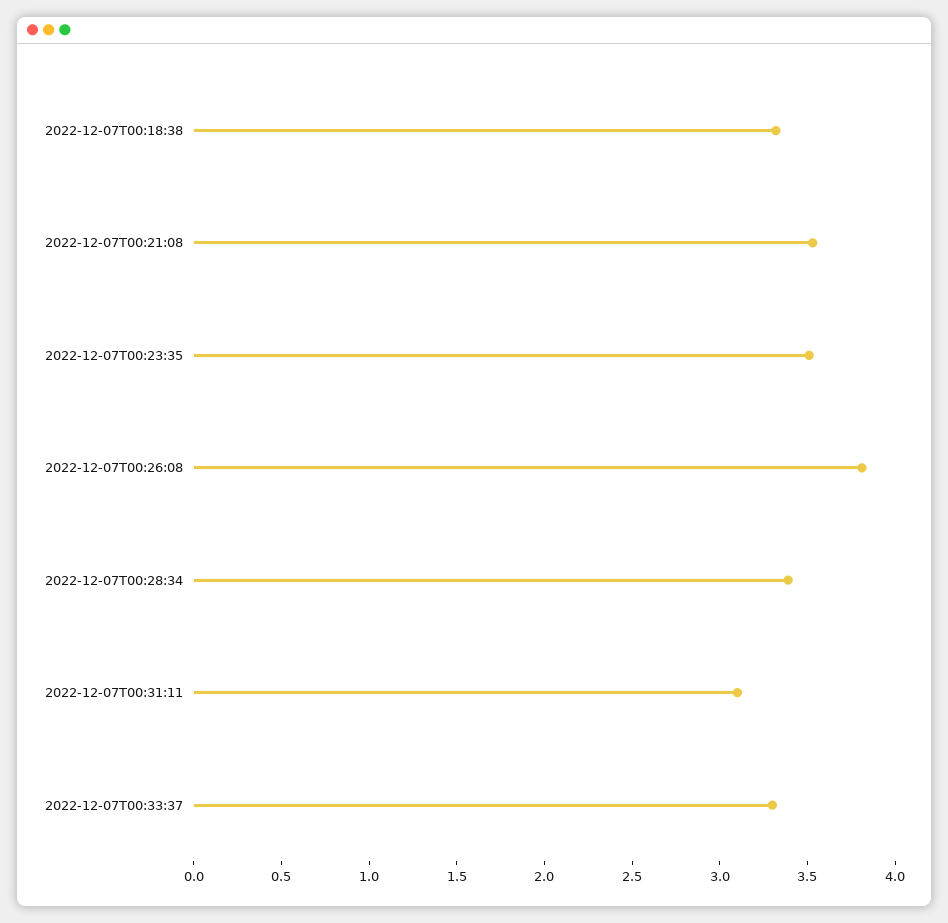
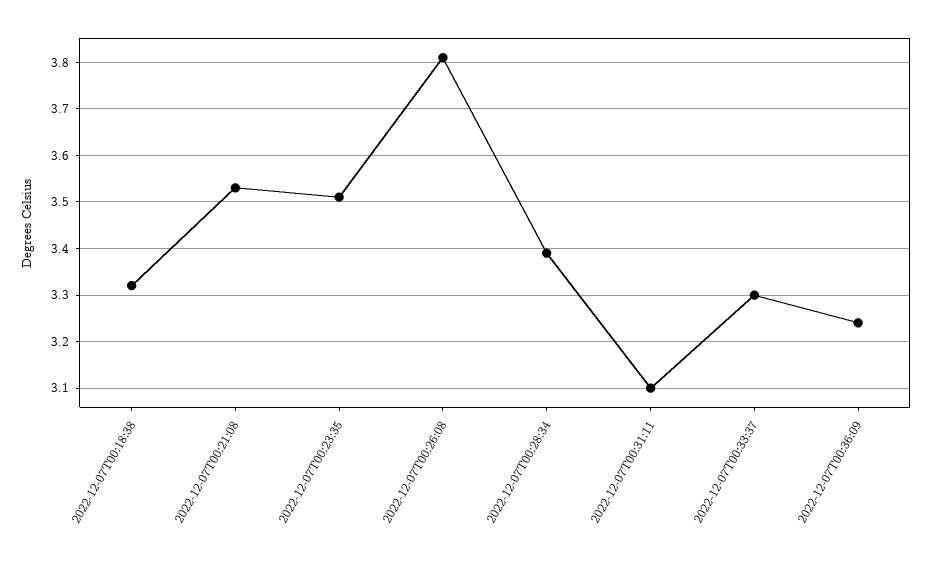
2022-12-07T00:36:09: none -> 3.25

